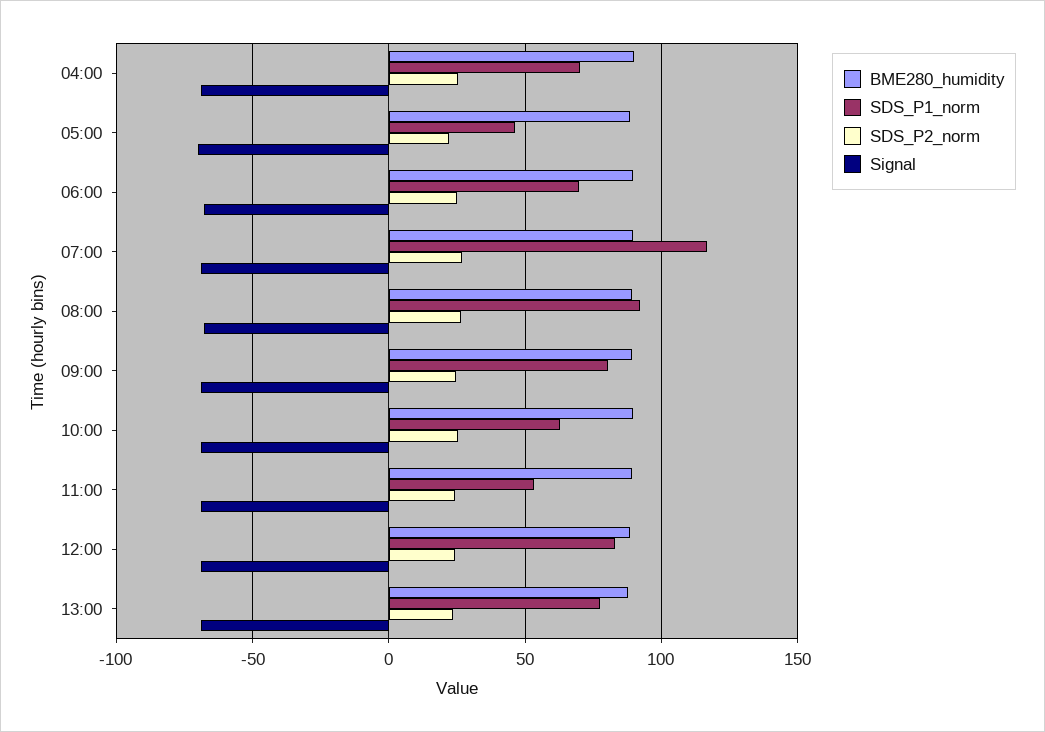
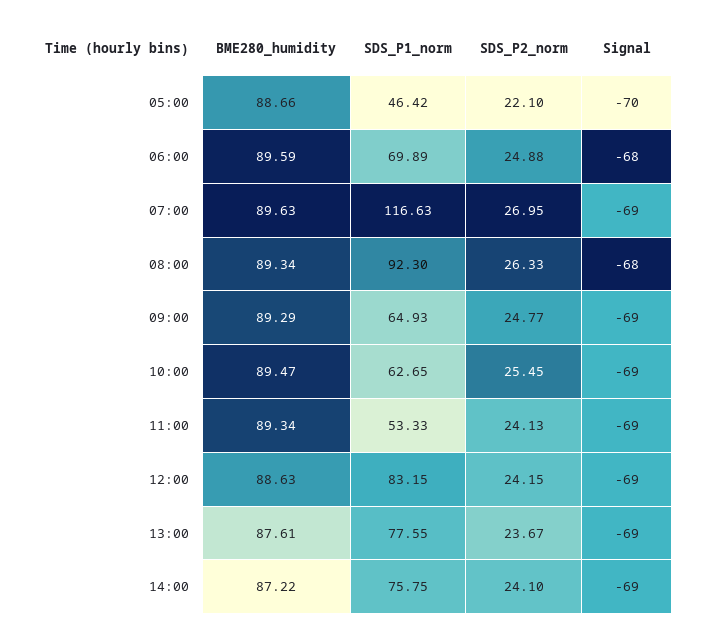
BME280_humidity, 04:00: 90 -> none
SDS_P1_norm, 04:00: 70 -> none
SDS_P2_norm, 04:00: 25 -> none
Signal, 04:00: -70 -> none
SDS_P1_norm, 09:00: 80 -> 64.93
BME280_humidity, 14:00: none -> 87.22
SDS_P1_norm, 14:00: none -> 75.75
SDS_P2_norm, 14:00: none -> 24.1
Signal, 14:00: none -> -69

